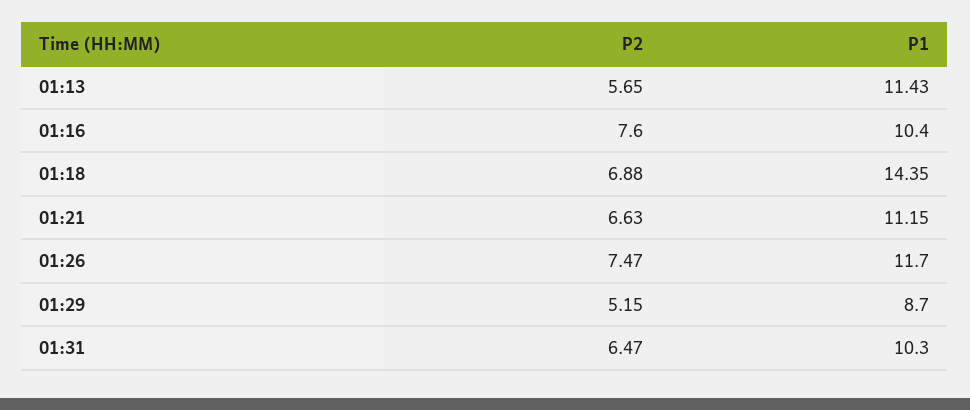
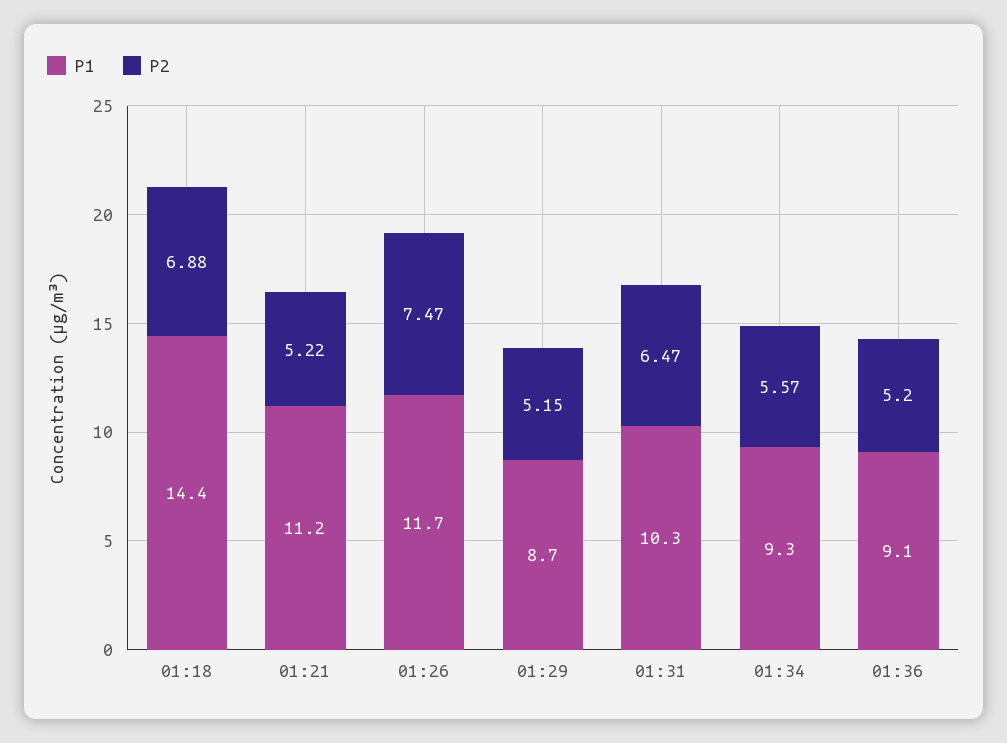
P2, 01:13: 5.65 -> none
P1, 01:13: 11.43 -> none
P2, 01:16: 7.6 -> none
P1, 01:16: 10.4 -> none
P2, 01:21: 6.63 -> 5.22
P1, 01:34: none -> 9.3
P2, 01:34: none -> 5.57
P1, 01:36: none -> 9.1
P2, 01:36: none -> 5.2

